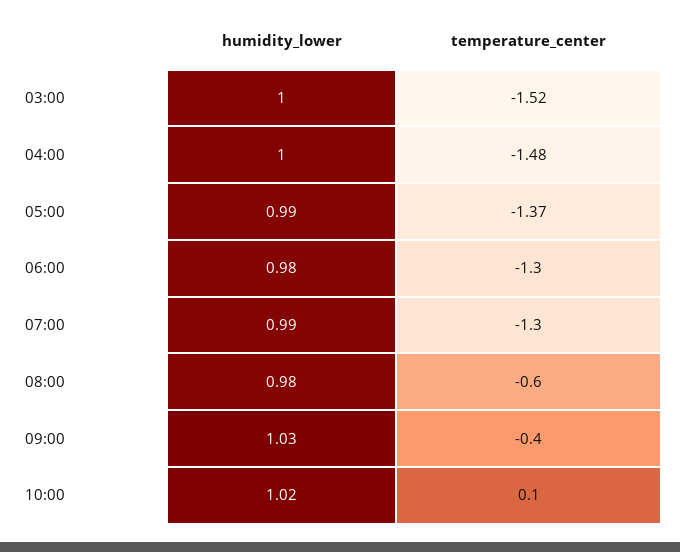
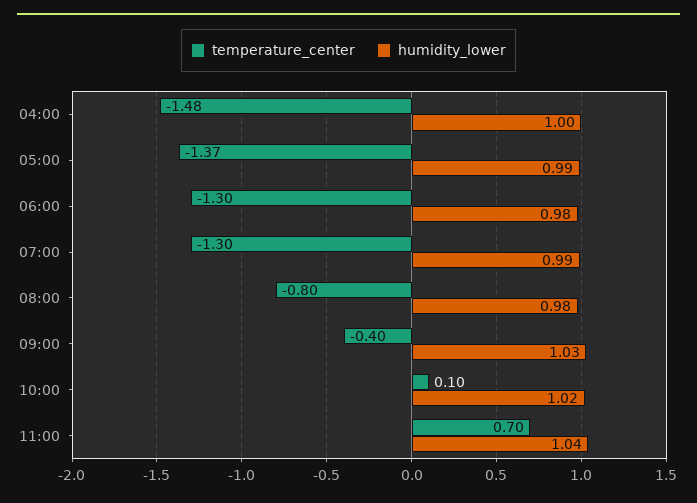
humidity_lower, 03:00: 1 -> none
temperature_center, 03:00: -1.52 -> none
temperature_center, 08:00: -0.6 -> -0.8
temperature_center, 11:00: none -> 0.7
humidity_lower, 11:00: none -> 1.04

